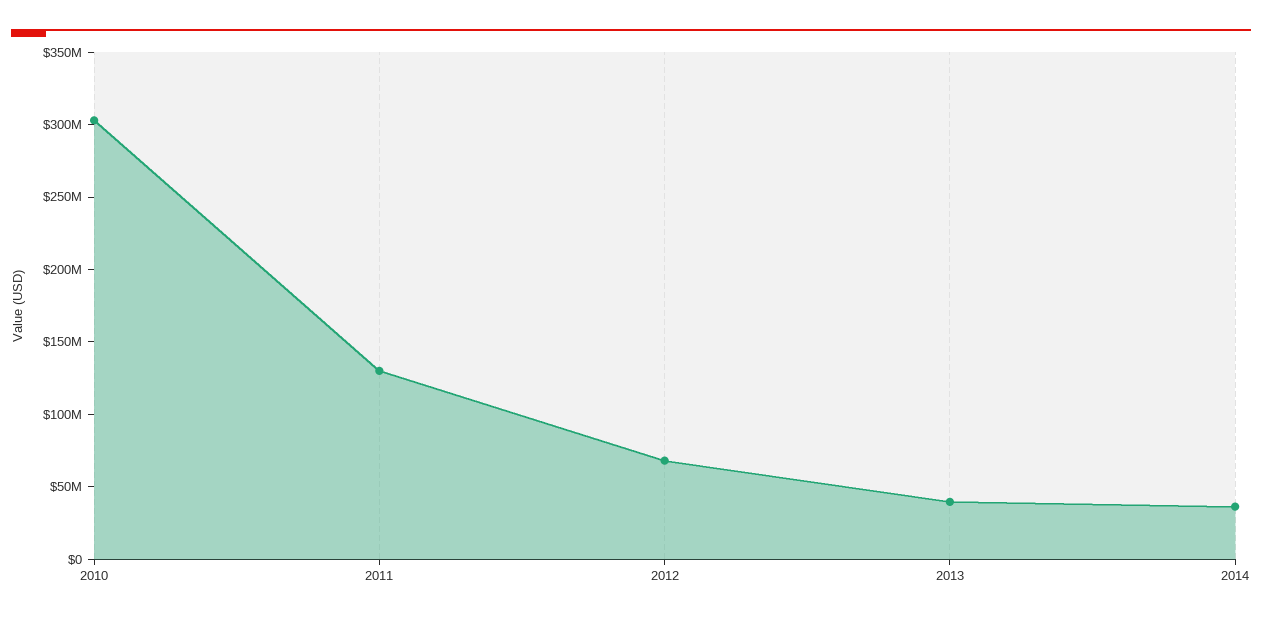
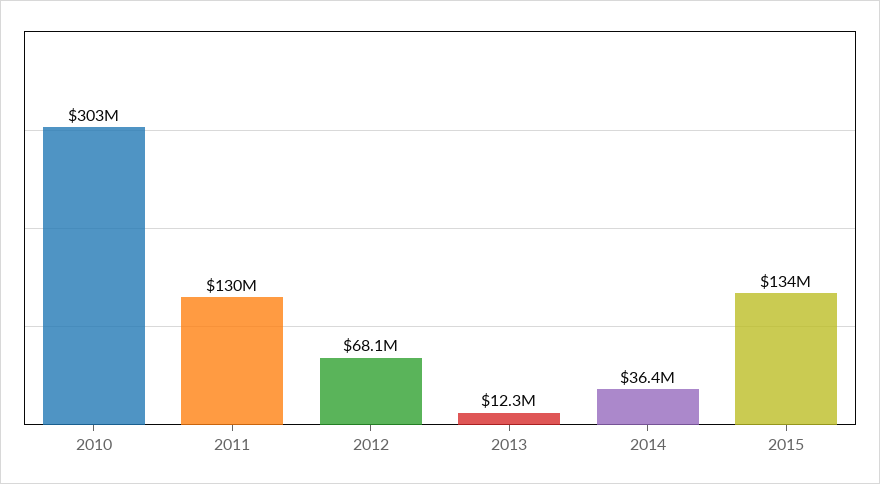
2013: 40000000 -> 12300000
2015: none -> 134000000

